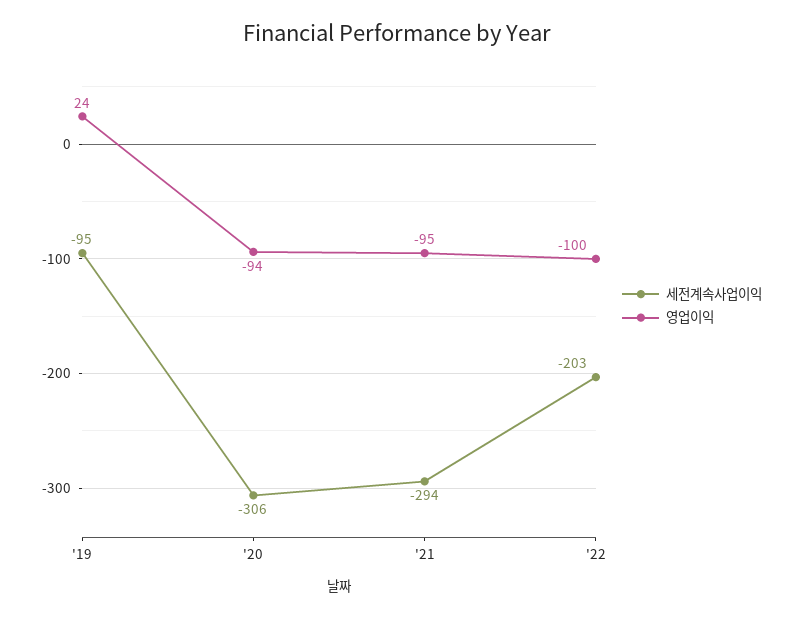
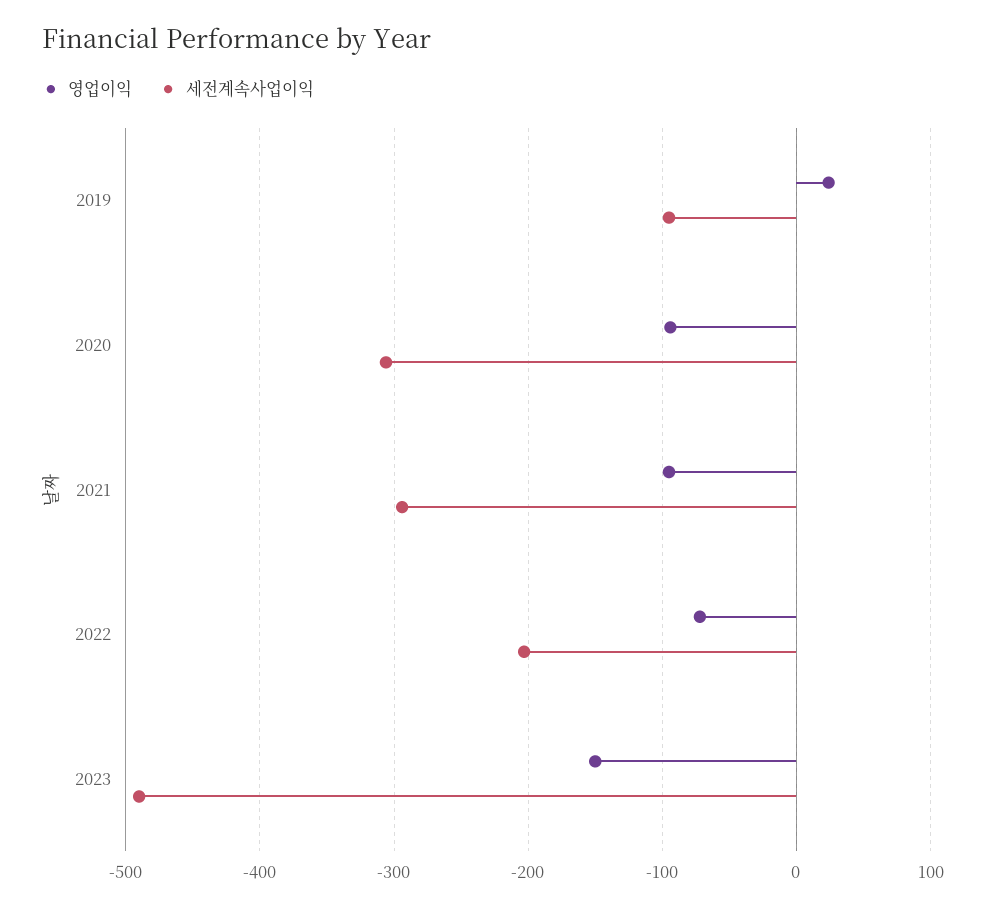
영업이익, '22: -100 -> -70
영업이익, 2023: none -> -150
세전계속사업이익, 2023: none -> -490

